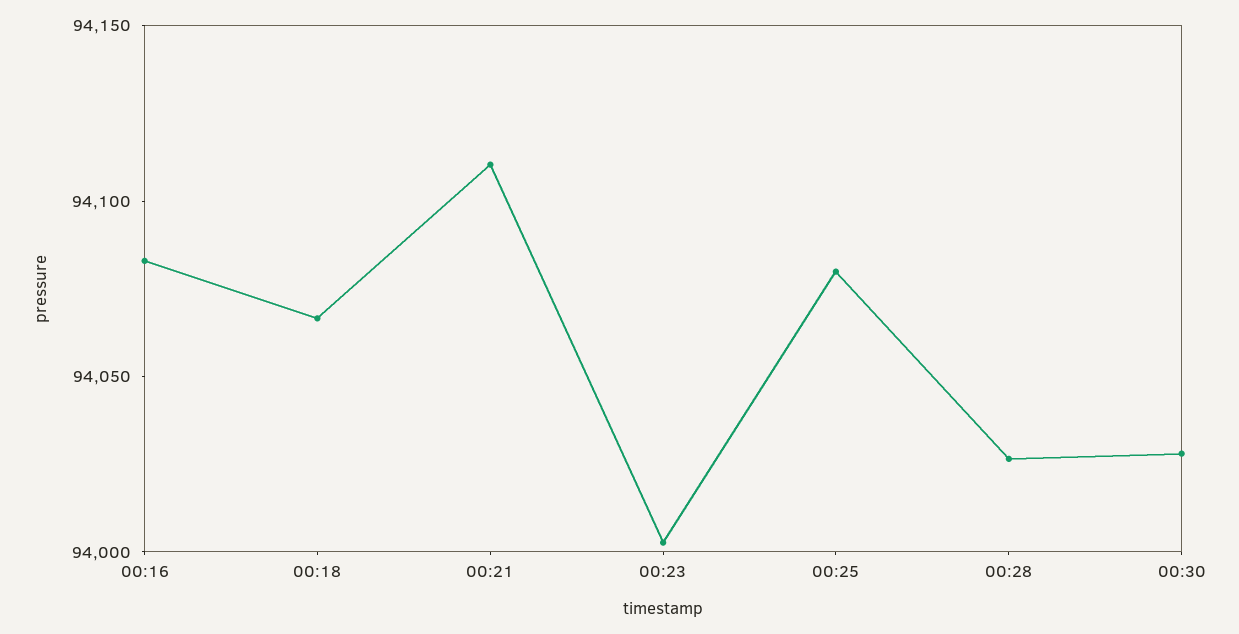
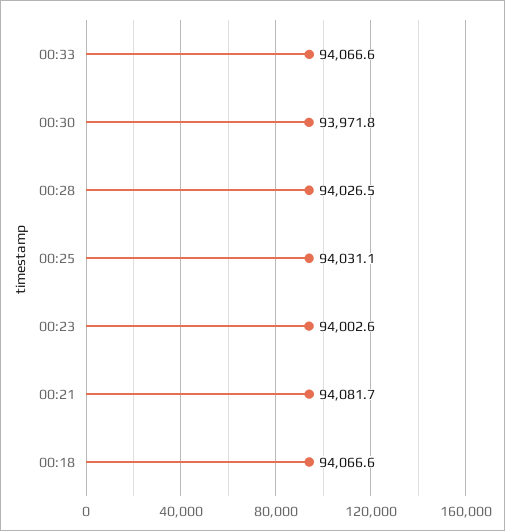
00:16: 94080 -> none
00:21: 94110 -> 94081.7
00:25: 94080 -> 94031.1
00:30: 94030 -> 93971.8
00:33: none -> 94066.6

